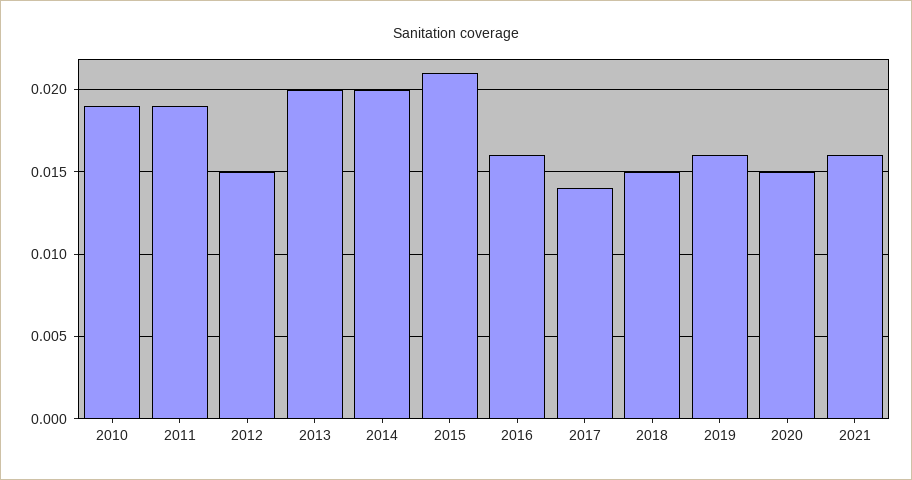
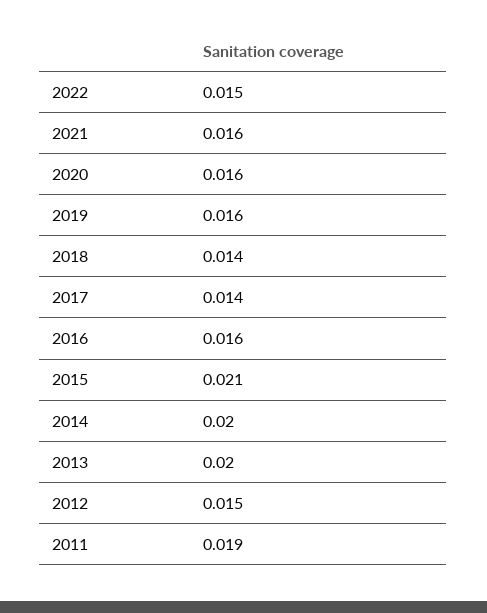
2010: 0.019 -> none
2018: 0.015 -> 0.014
2020: 0.015 -> 0.016
2022: none -> 0.015

